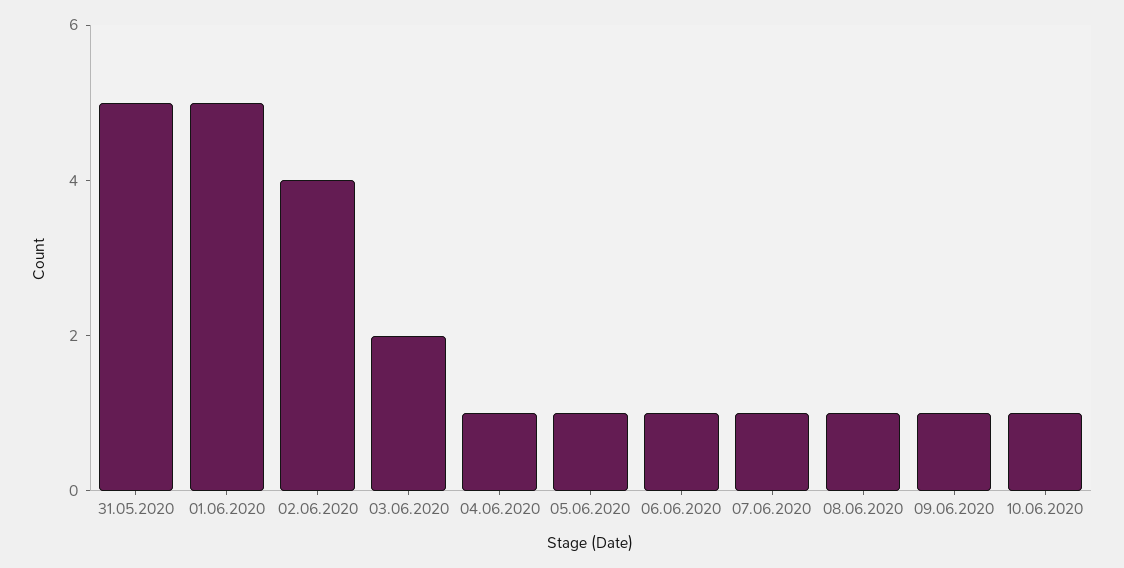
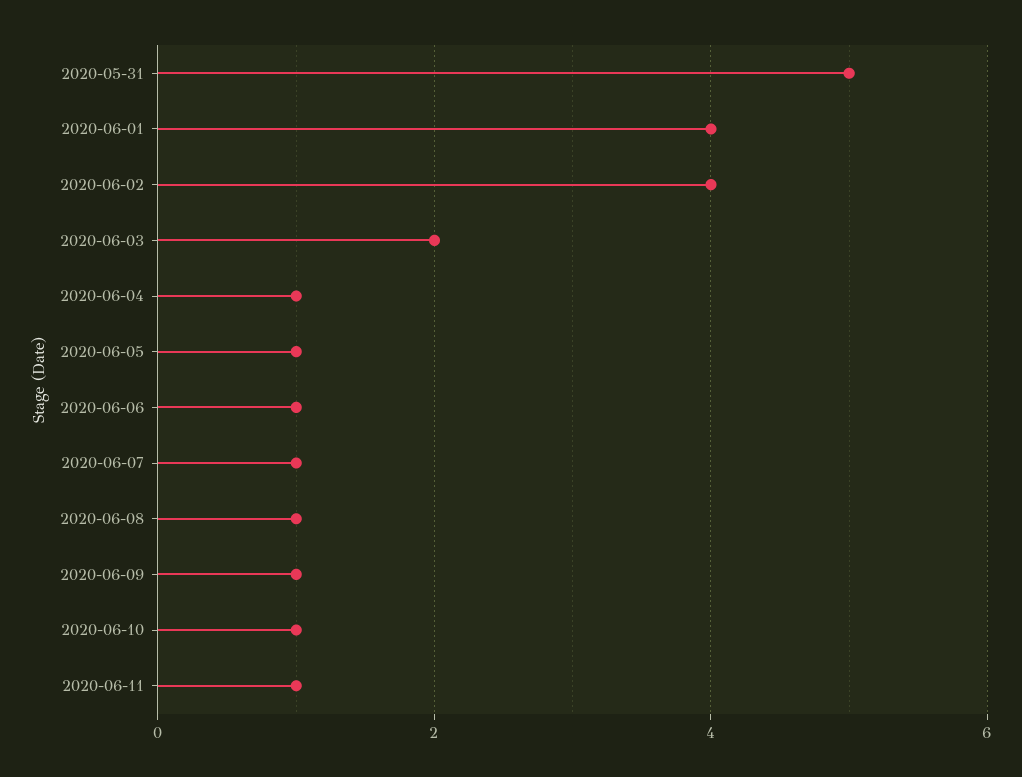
01.06.2020: 5 -> 4
2020-06-11: none -> 1

